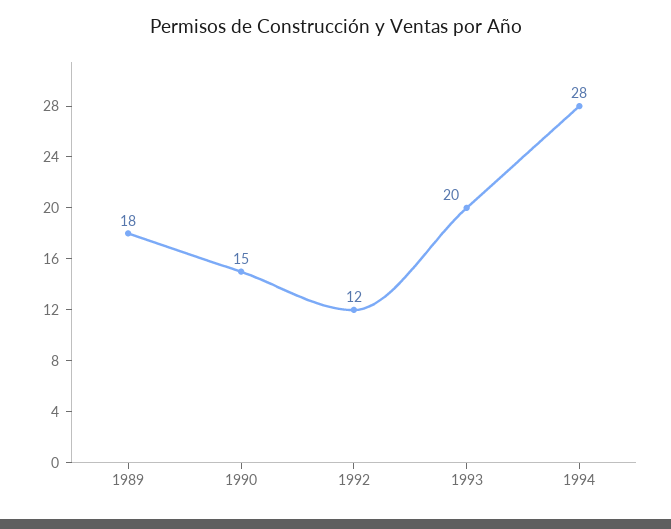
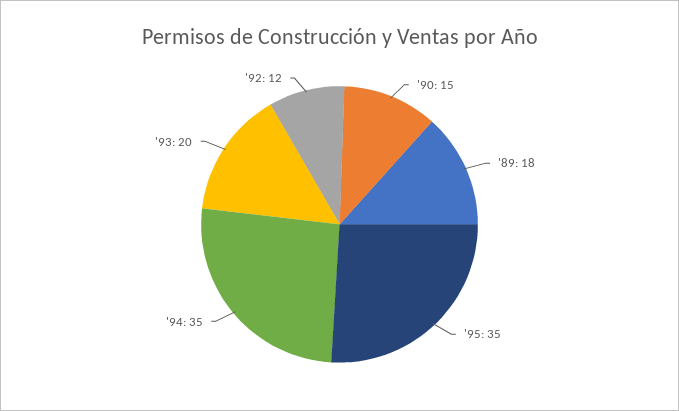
1994: 28 -> 35
'95: none -> 35

